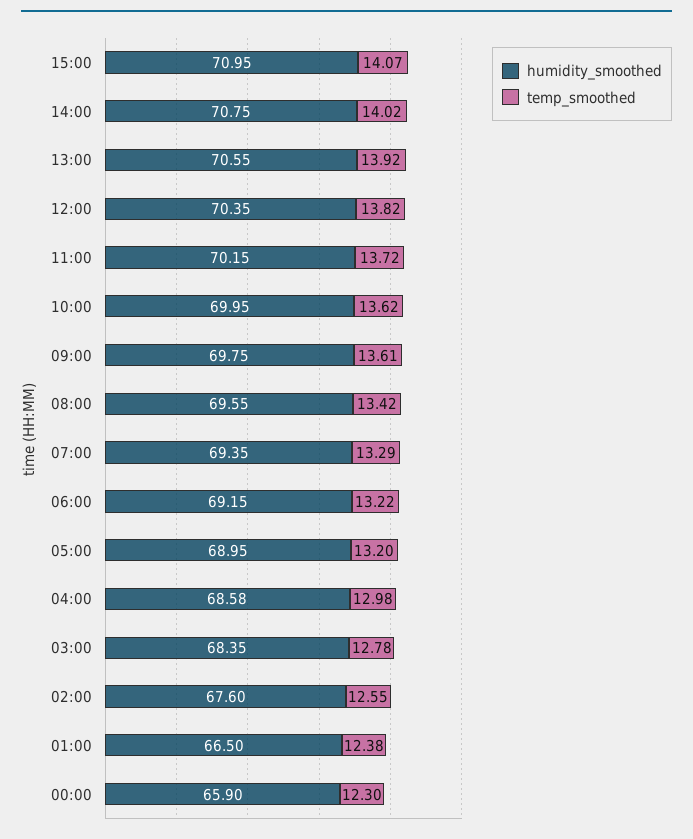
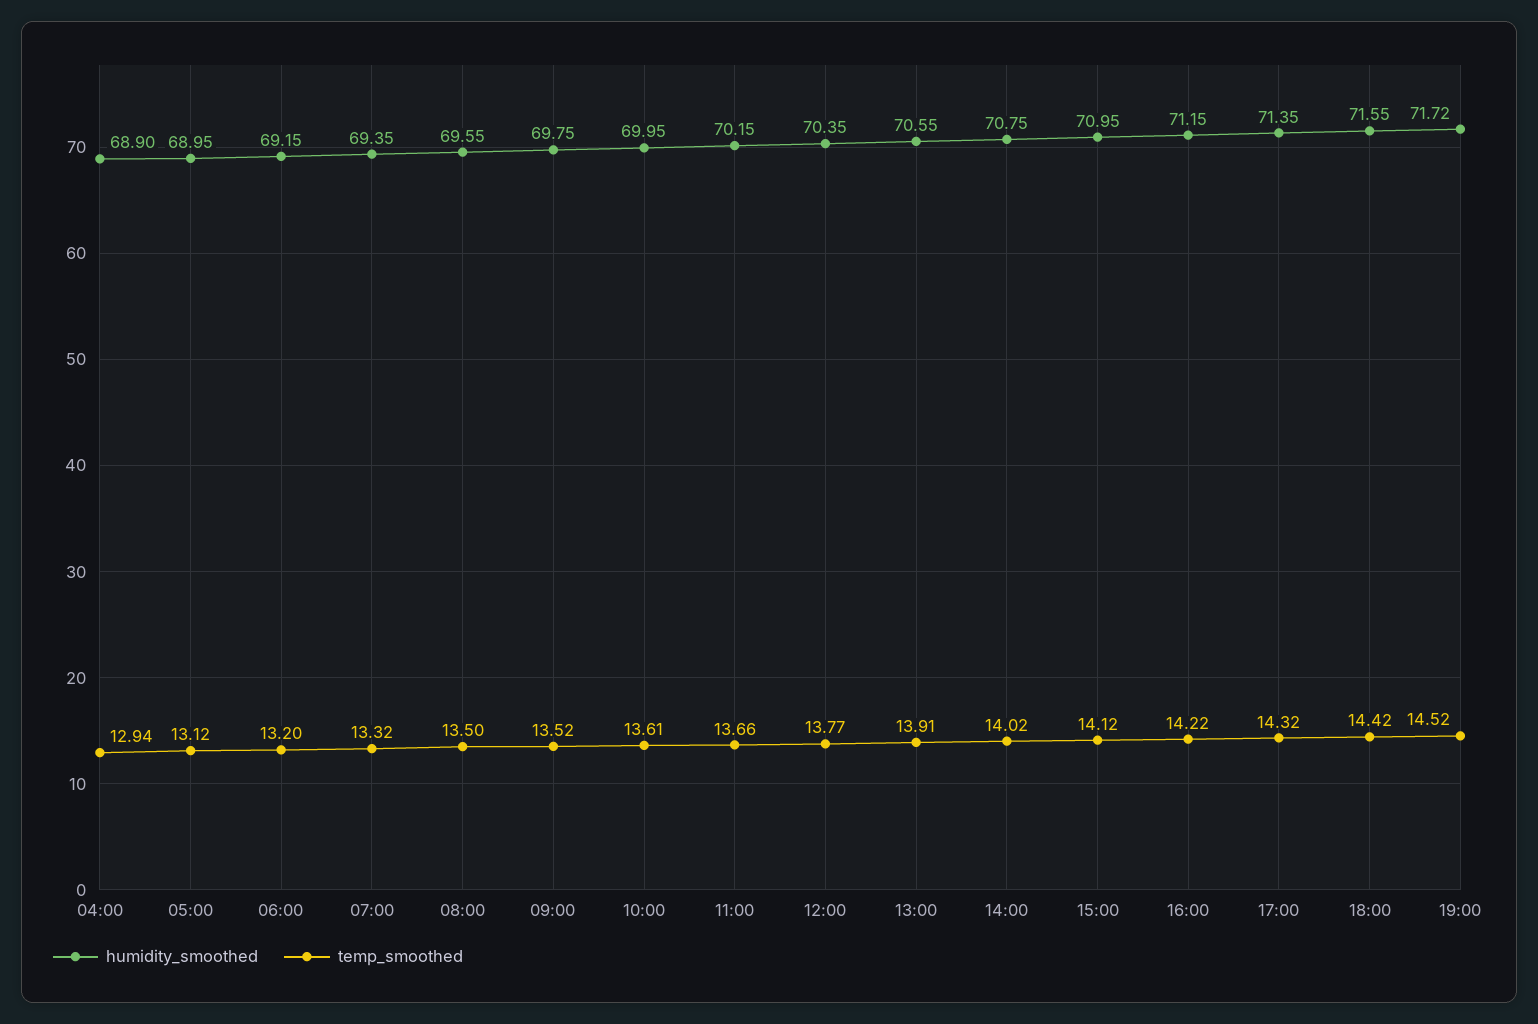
temp_smoothed, 15:00: 14.07 -> 14.12
temp_smoothed, 13:00: 13.92 -> 13.91
temp_smoothed, 12:00: 13.82 -> 13.77
temp_smoothed, 11:00: 13.72 -> 13.66
temp_smoothed, 10:00: 13.62 -> 13.61
temp_smoothed, 09:00: 13.61 -> 13.52
temp_smoothed, 08:00: 13.42 -> 13.5
temp_smoothed, 07:00: 13.29 -> 13.32
temp_smoothed, 06:00: 13.22 -> 13.2
temp_smoothed, 05:00: 13.2 -> 13.12
humidity_smoothed, 04:00: 68.58 -> 68.9
temp_smoothed, 04:00: 12.98 -> 12.94
humidity_smoothed, 03:00: 68.35 -> none
temp_smoothed, 03:00: 12.78 -> none
humidity_smoothed, 02:00: 67.6 -> none
temp_smoothed, 02:00: 12.55 -> none
humidity_smoothed, 01:00: 66.5 -> none
temp_smoothed, 01:00: 12.38 -> none
humidity_smoothed, 00:00: 65.9 -> none
temp_smoothed, 00:00: 12.3 -> none
humidity_smoothed, 16:00: none -> 71.15
temp_smoothed, 16:00: none -> 14.22
humidity_smoothed, 17:00: none -> 71.35
temp_smoothed, 17:00: none -> 14.32
humidity_smoothed, 18:00: none -> 71.55
temp_smoothed, 18:00: none -> 14.42
humidity_smoothed, 19:00: none -> 71.72
temp_smoothed, 19:00: none -> 14.52

